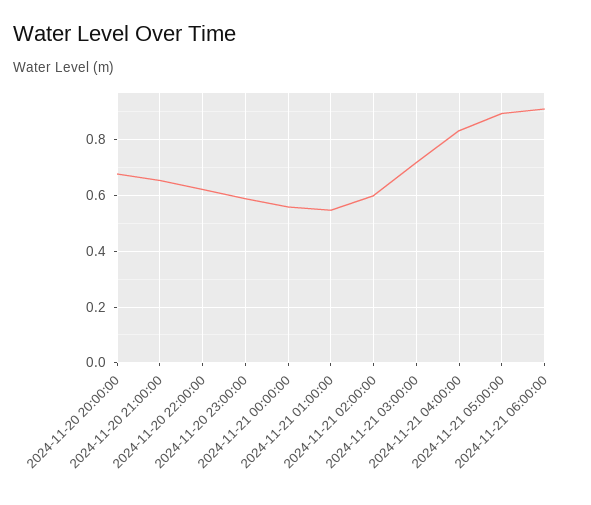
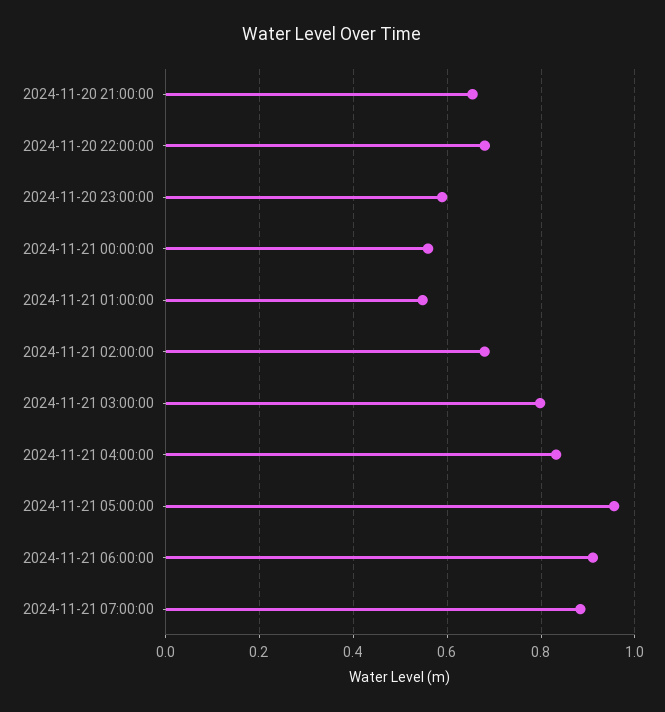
2024-11-20 20:00:00: 0.675 -> none
2024-11-20 22:00:00: 0.625 -> 0.68
2024-11-21 02:00:00: 0.6 -> 0.68
2024-11-21 03:00:00: 0.725 -> 0.8
2024-11-21 05:00:00: 0.9 -> 0.96
2024-11-21 07:00:00: none -> 0.88

